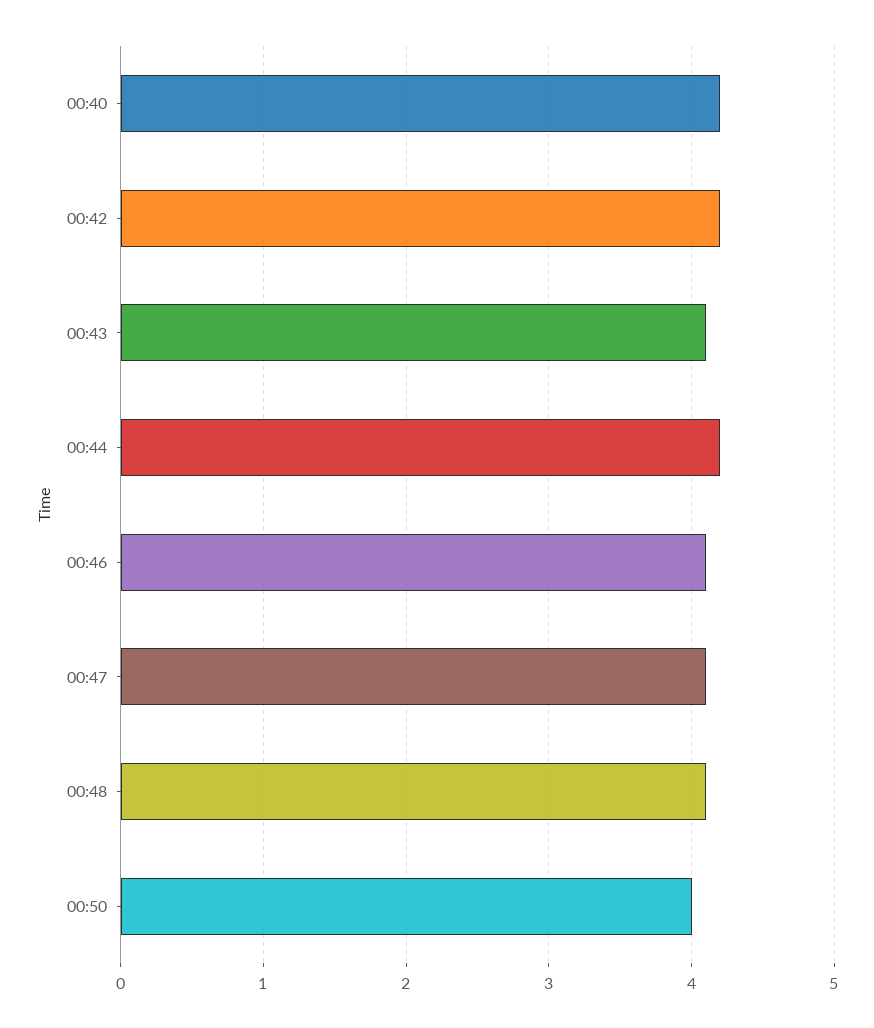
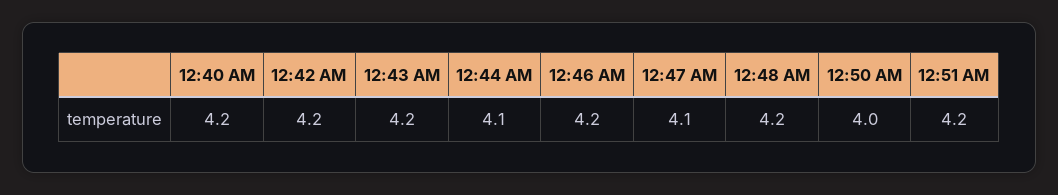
00:43: 4.1 -> 4.2
00:44: 4.2 -> 4.1
00:46: 4.1 -> 4.2
00:48: 4.1 -> 4.2
12:51 AM: none -> 4.2

